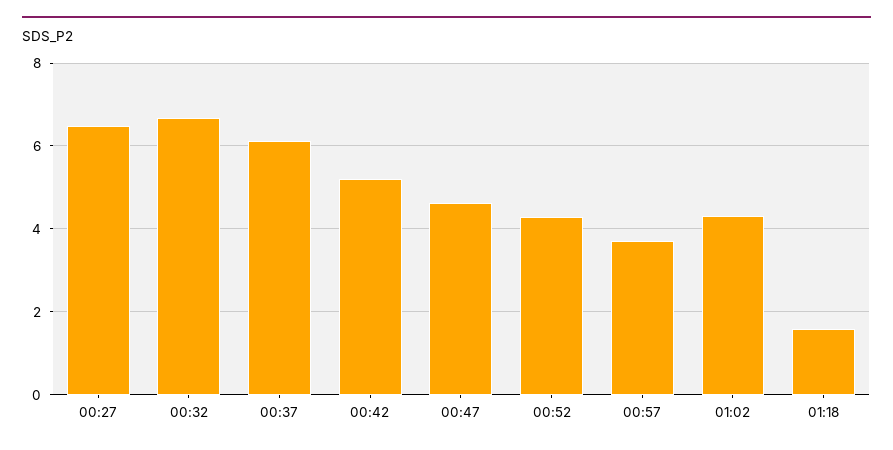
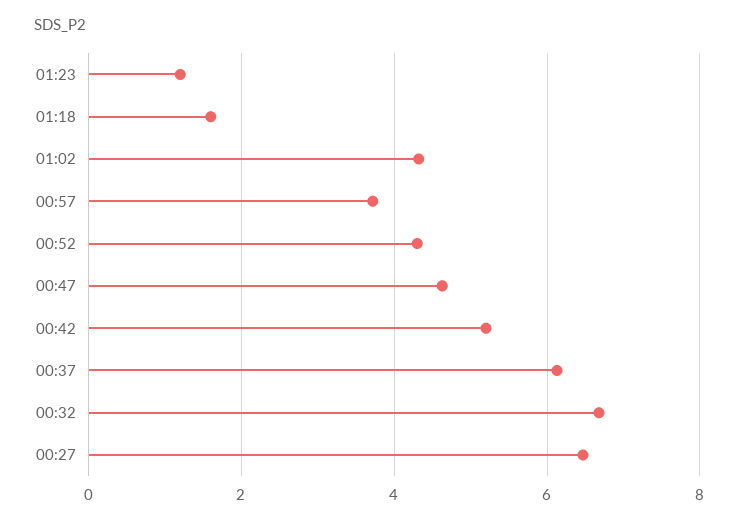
01:23: none -> 1.2

